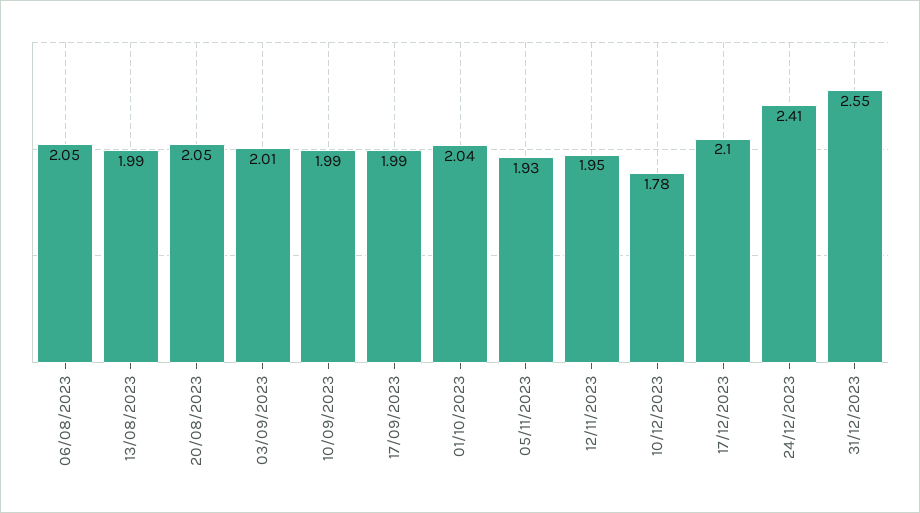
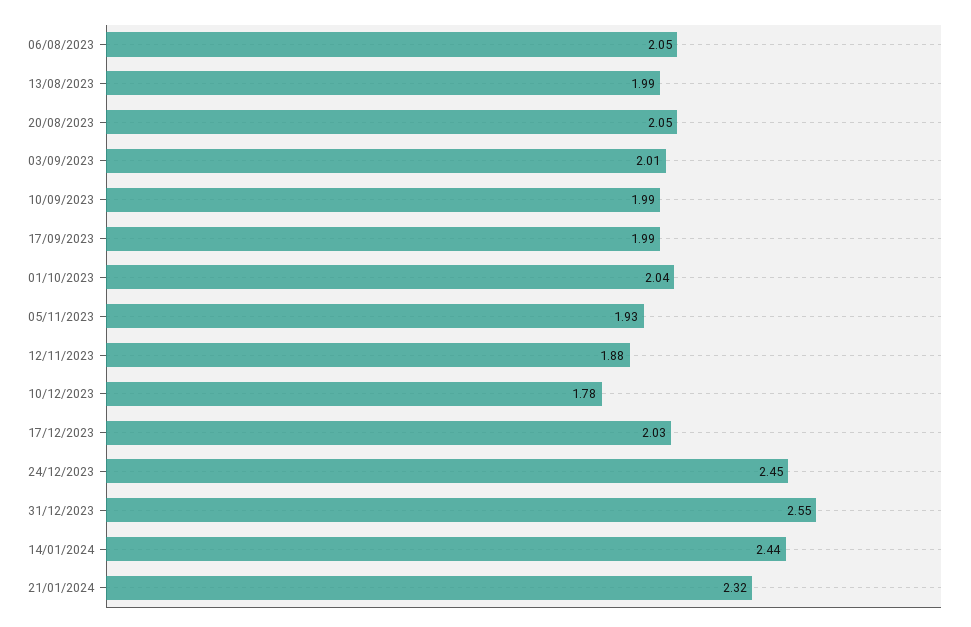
12/11/2023: 1.95 -> 1.88
17/12/2023: 2.1 -> 2.03
24/12/2023: 2.41 -> 2.45
14/01/2024: none -> 2.44
21/01/2024: none -> 2.32

